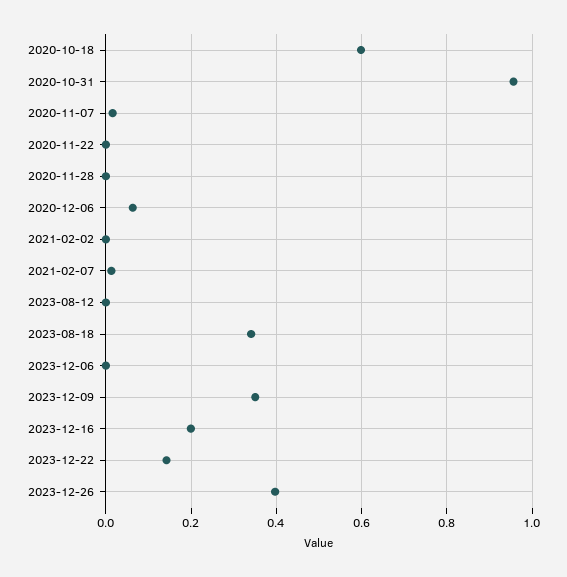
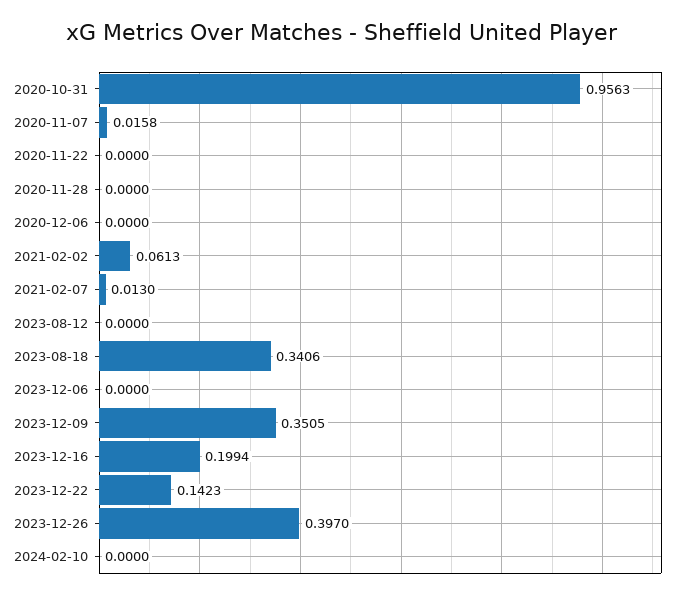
2020-10-18: 0.6 -> none
2020-12-06: 0.06 -> 0
2021-02-02: 0 -> 0.0613
2024-02-10: none -> 0

